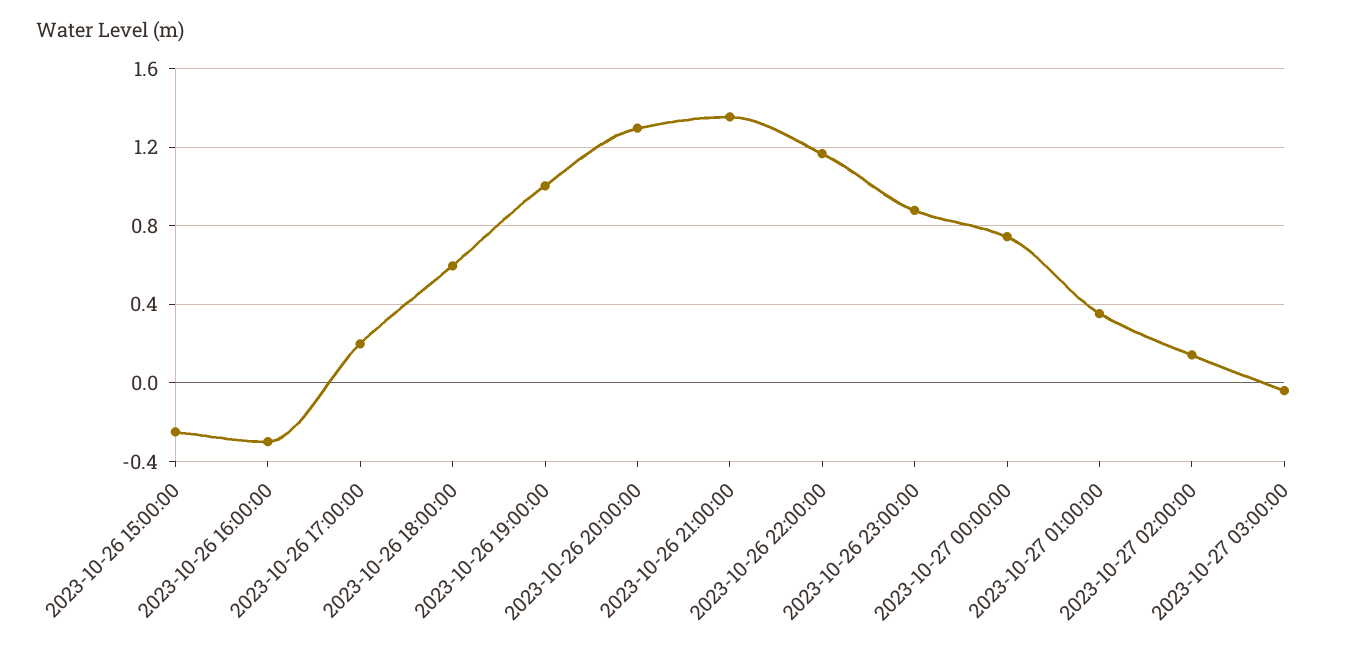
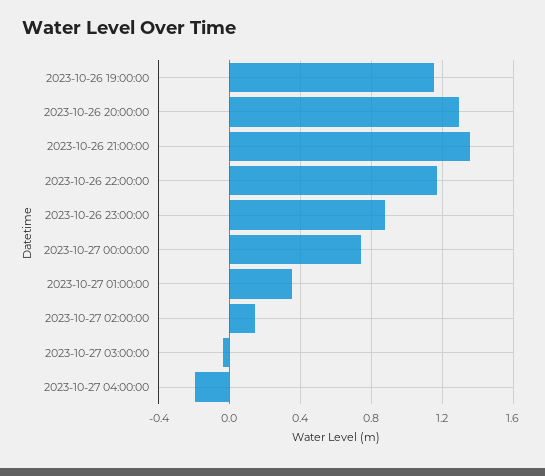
2023-10-26 15:00:00: -0.25 -> none
2023-10-26 16:00:00: -0.3 -> none
2023-10-26 17:00:00: 0.2 -> none
2023-10-26 18:00:00: 0.6 -> none
2023-10-26 19:00:00: 1 -> 1.15
2023-10-27 04:00:00: none -> -0.2

